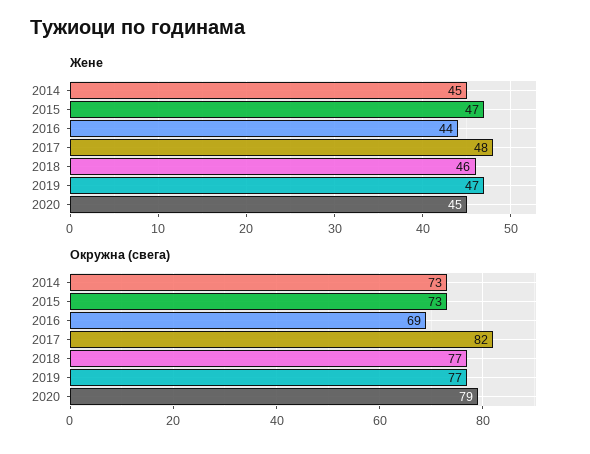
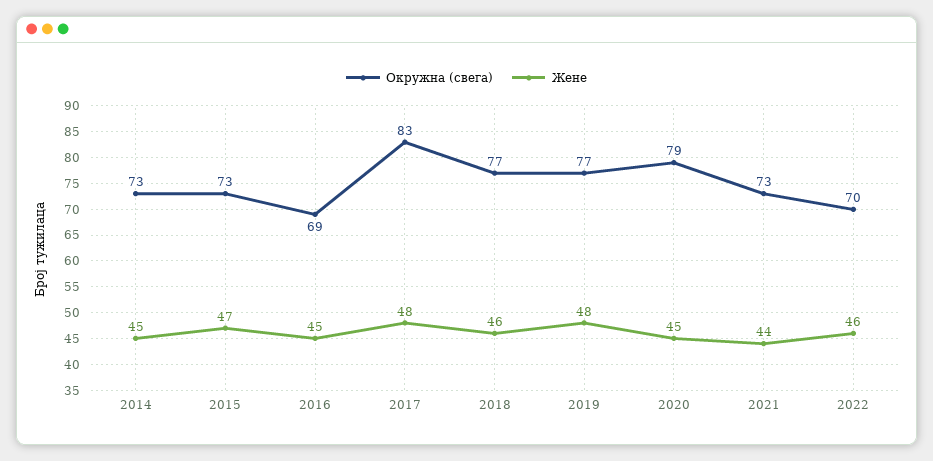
Жене, 2016: 44 -> 45
Жене, 2019: 47 -> 48
Окружна (свега), 2017: 82 -> 83
Окружна (свега), 2021: none -> 73
Жене, 2021: none -> 44
Окружна (свега), 2022: none -> 70
Жене, 2022: none -> 46

